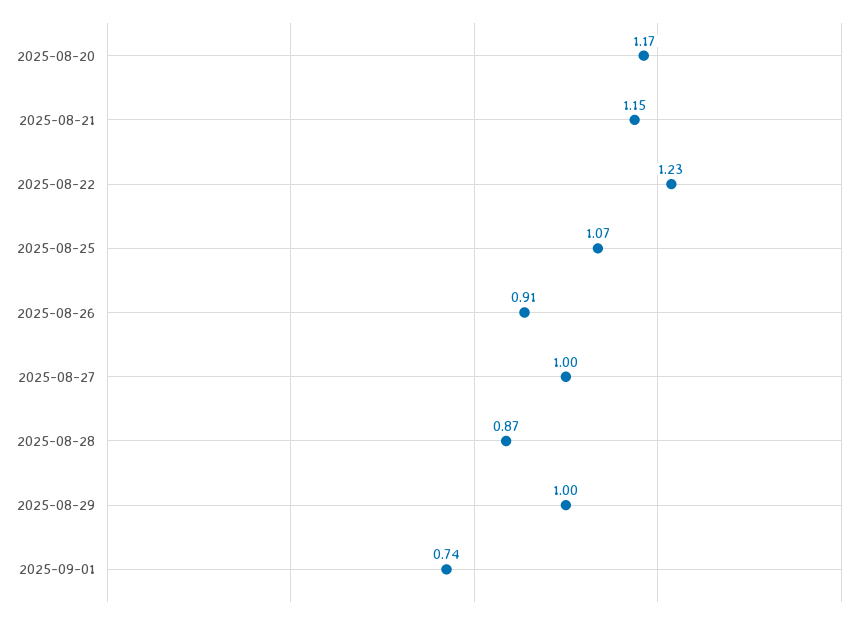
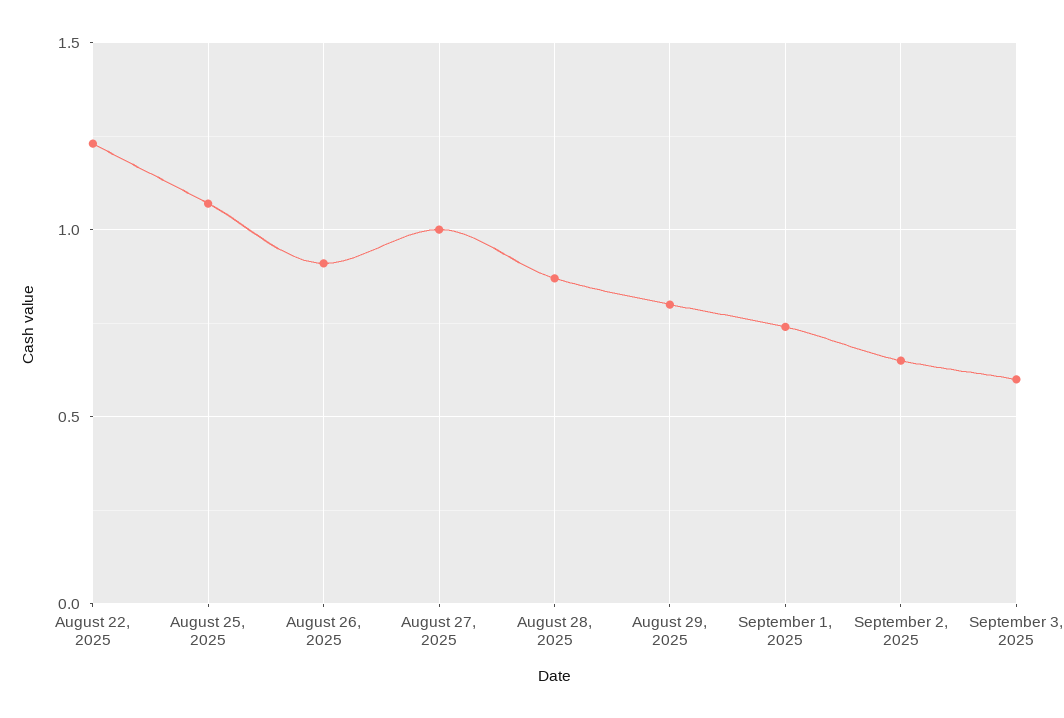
2025-08-20: 1.17 -> none
2025-08-21: 1.15 -> none
2025-08-29: 1 -> 0.8
September 2, 2025: none -> 0.65
September 3, 2025: none -> 0.6

